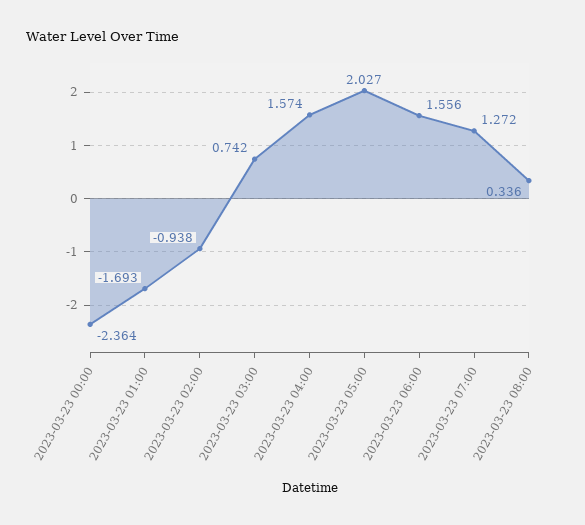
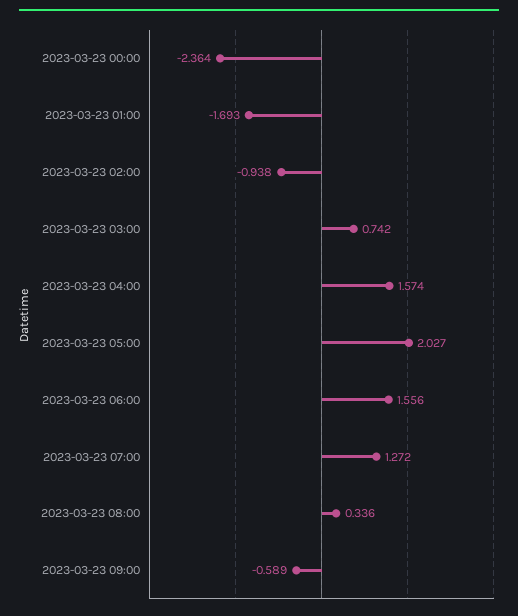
2023-03-23 09:00: none -> -0.589

